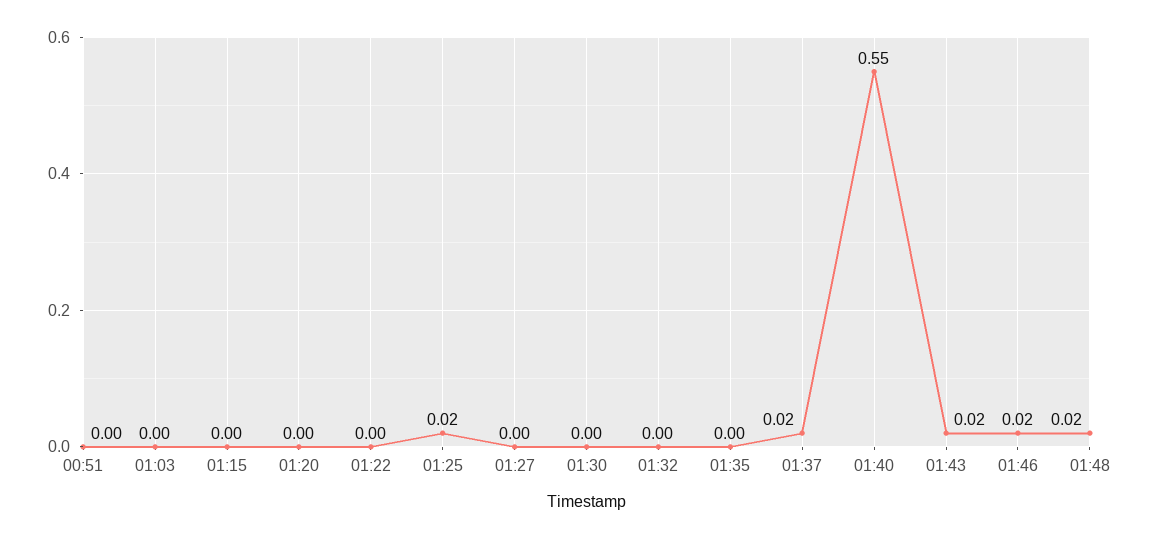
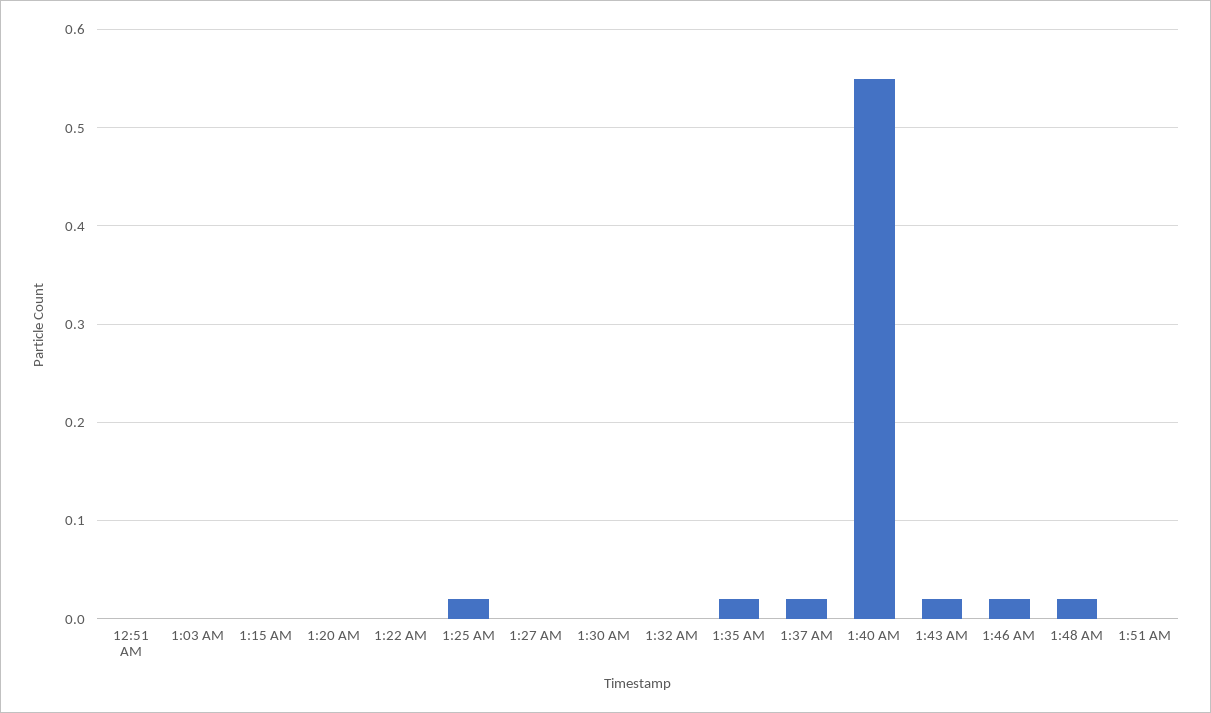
01:35: 0 -> 0.02
1:51 AM: none -> 0

